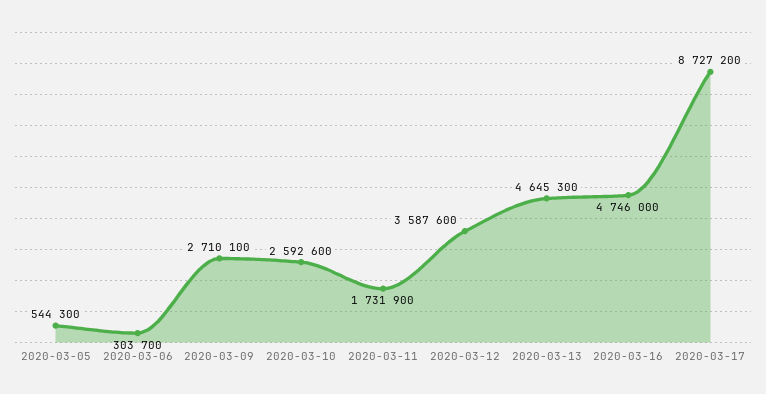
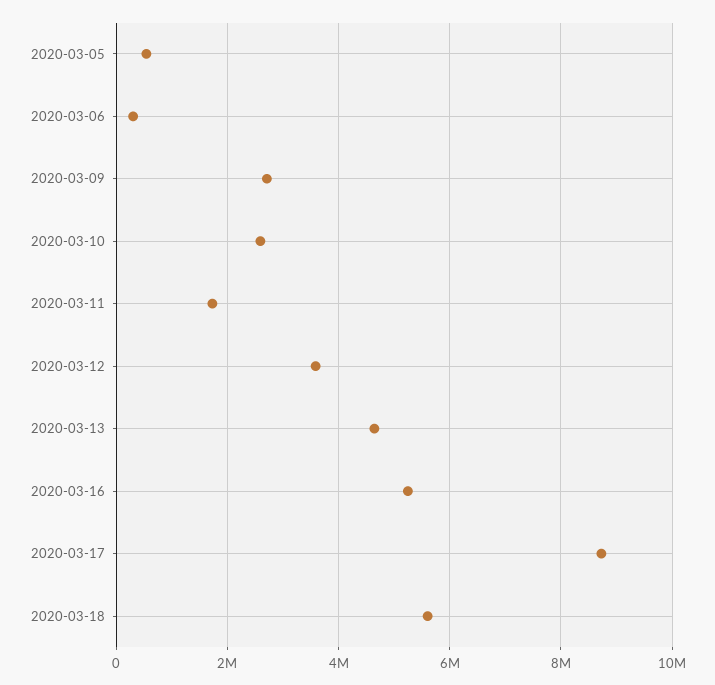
2020-03-16: 4746000 -> 5200000
2020-03-18: none -> 5600000

